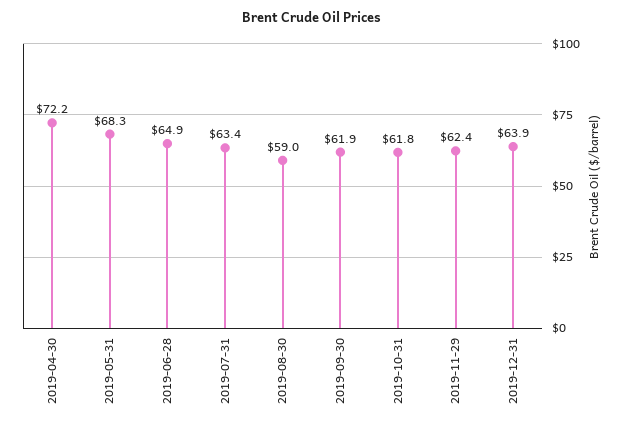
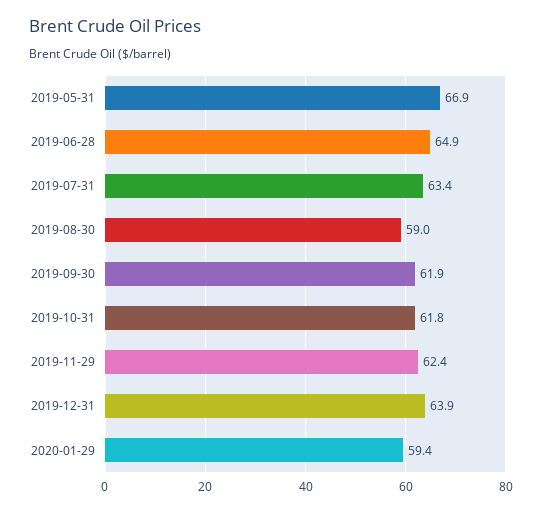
2019-04-30: 72.2 -> none
2019-05-31: 68.3 -> 66.9
2020-01-29: none -> 59.4

